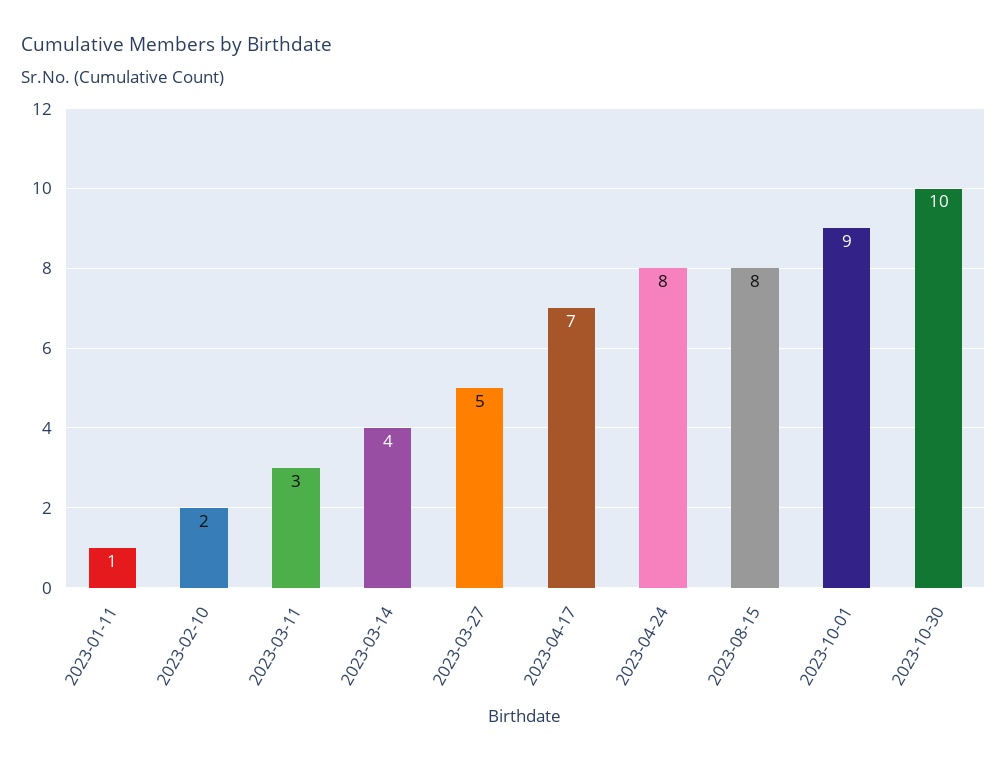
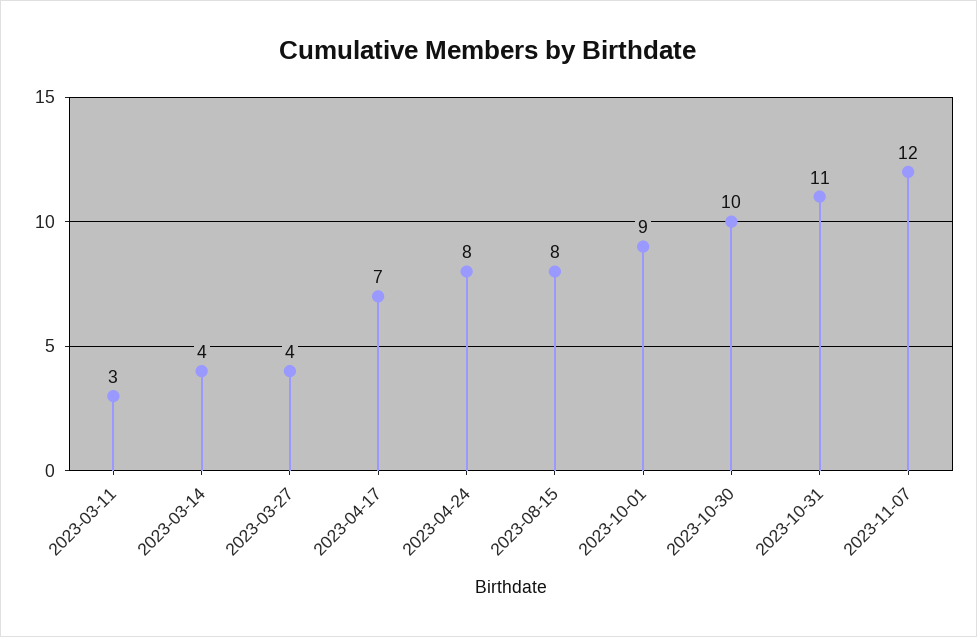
2023-01-11: 1 -> none
2023-02-10: 2 -> none
2023-03-27: 5 -> 4
2023-10-31: none -> 11
2023-11-07: none -> 12

